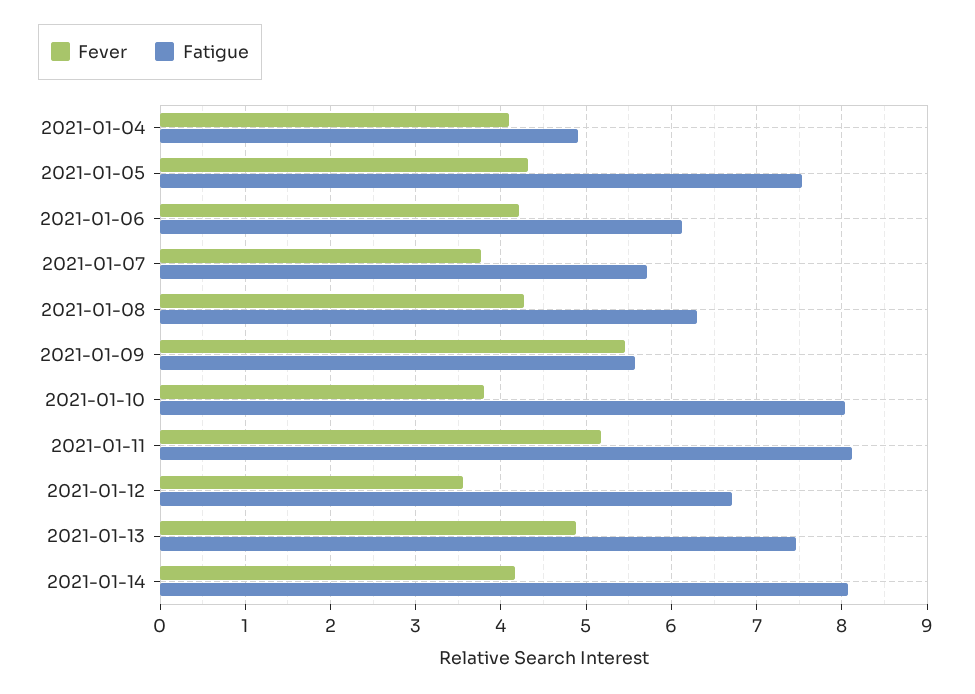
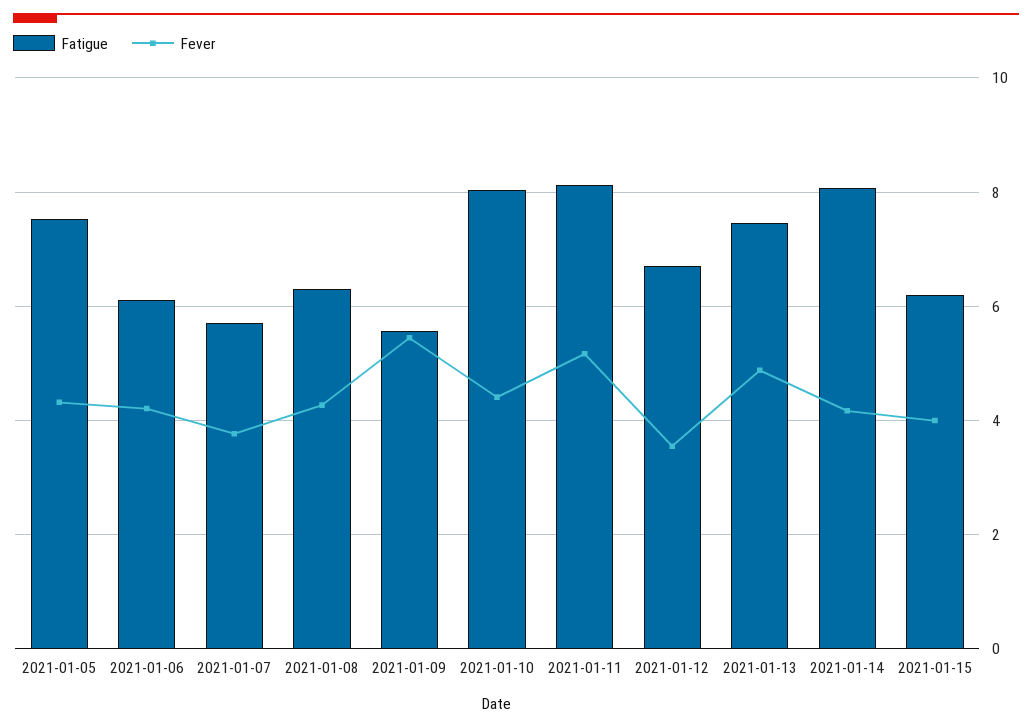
Fever, 2021-01-04: 4.1 -> none
Fatigue, 2021-01-04: 4.9 -> none
Fever, 2021-01-10: 3.8 -> 4.4
Fatigue, 2021-01-15: none -> 6.2
Fever, 2021-01-15: none -> 4

